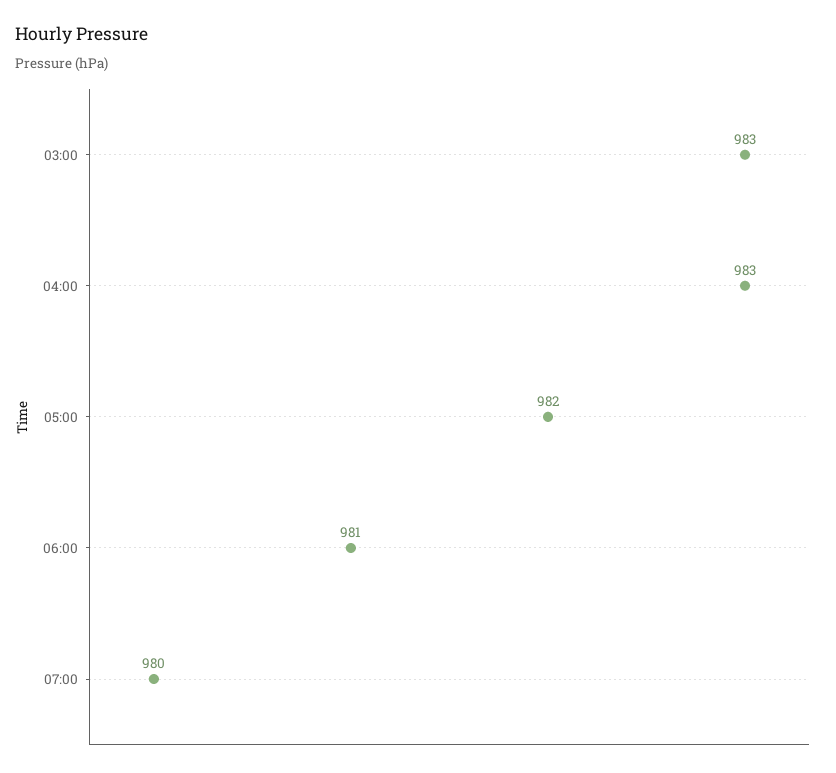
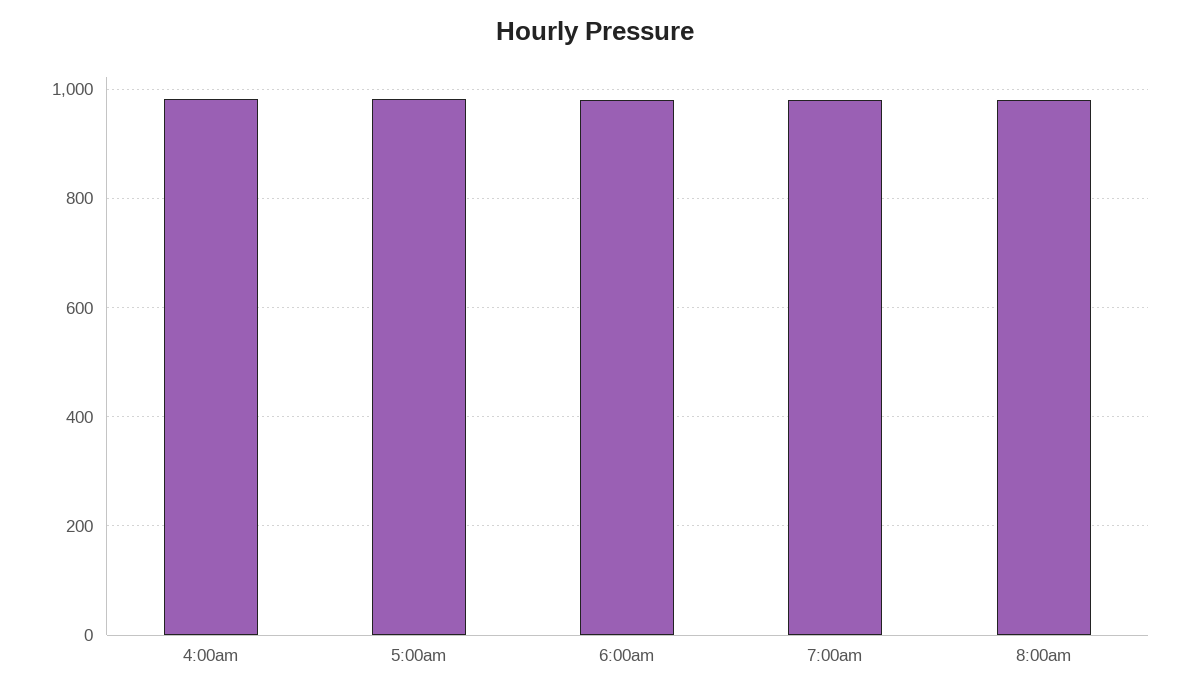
03:00: 983 -> none
8:00am: none -> 980

